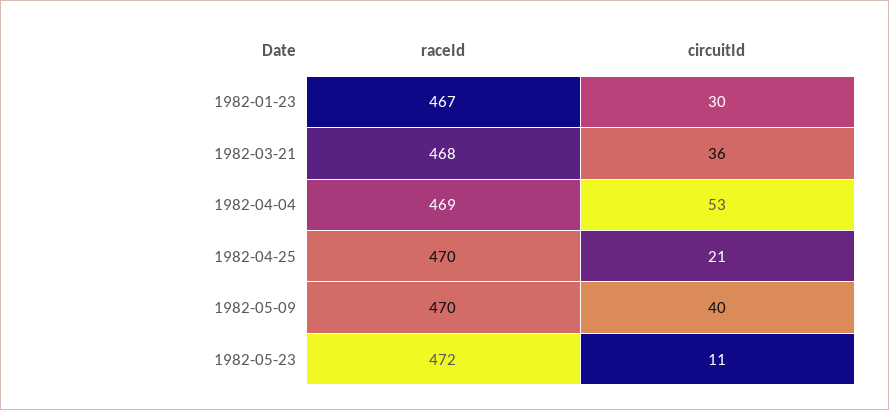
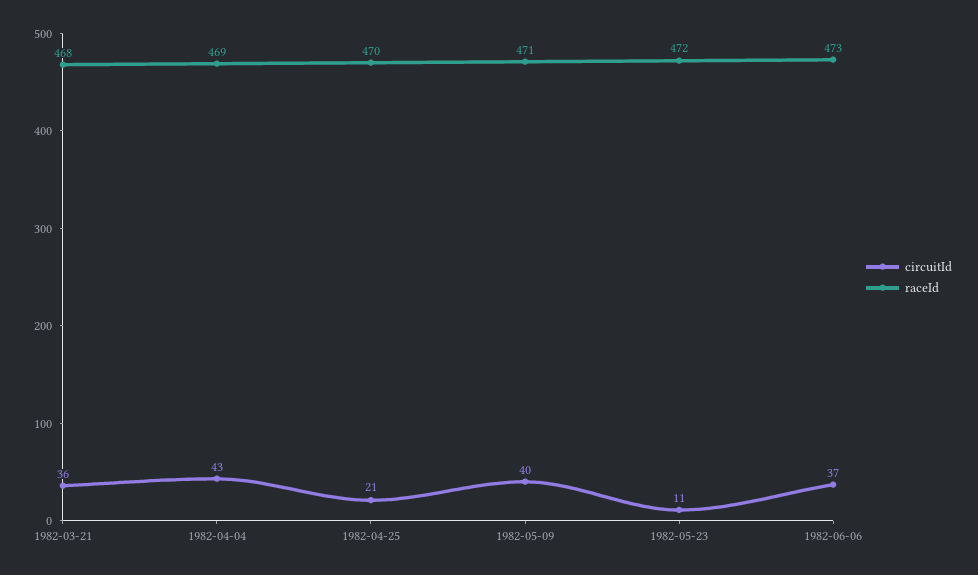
raceId, 1982-01-23: 467 -> none
circuitId, 1982-01-23: 30 -> none
circuitId, 1982-04-04: 53 -> 43
raceId, 1982-05-09: 470 -> 471
circuitId, 1982-06-06: none -> 37
raceId, 1982-06-06: none -> 473

